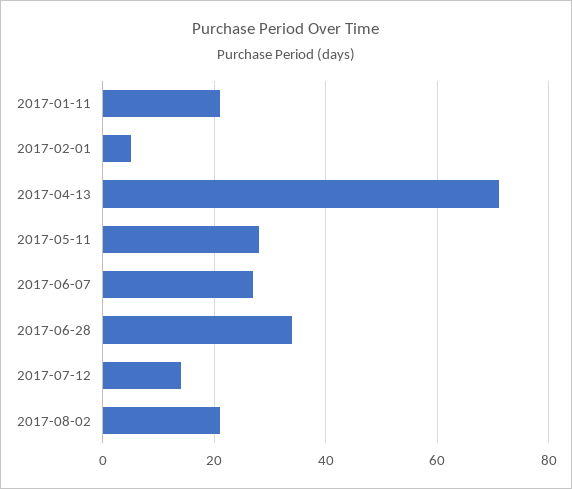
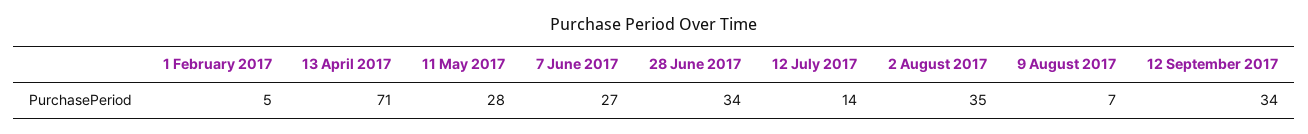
2017-01-11: 20 -> none
2017-08-02: 20 -> 35
9 August 2017: none -> 7
12 September 2017: none -> 34

